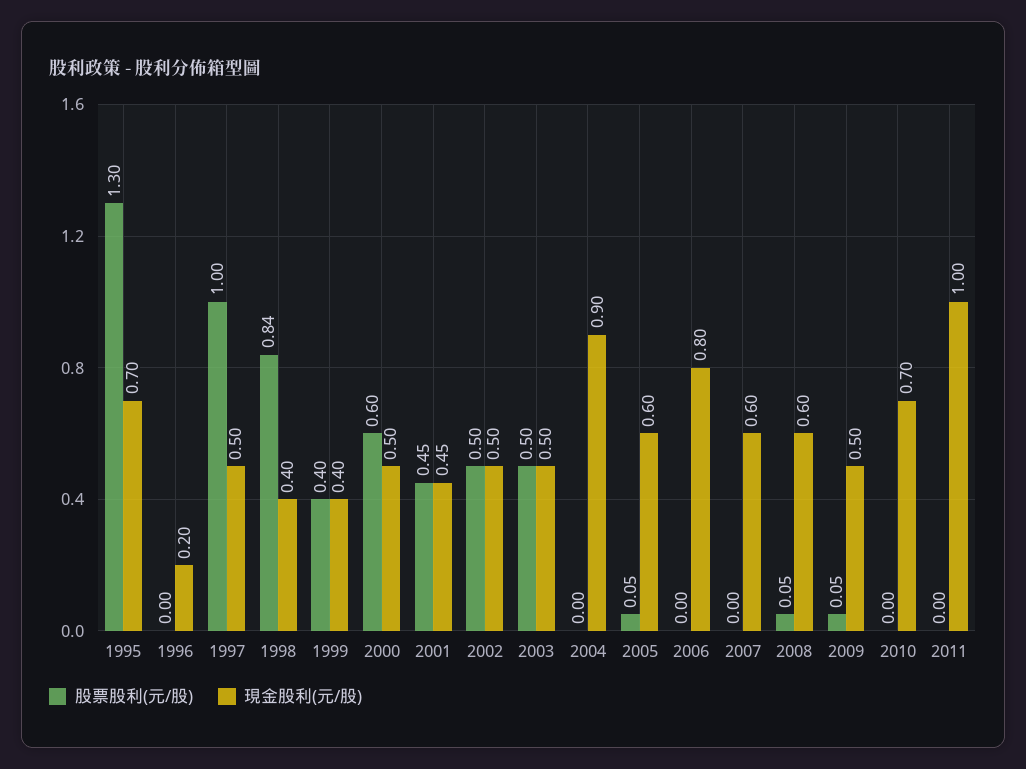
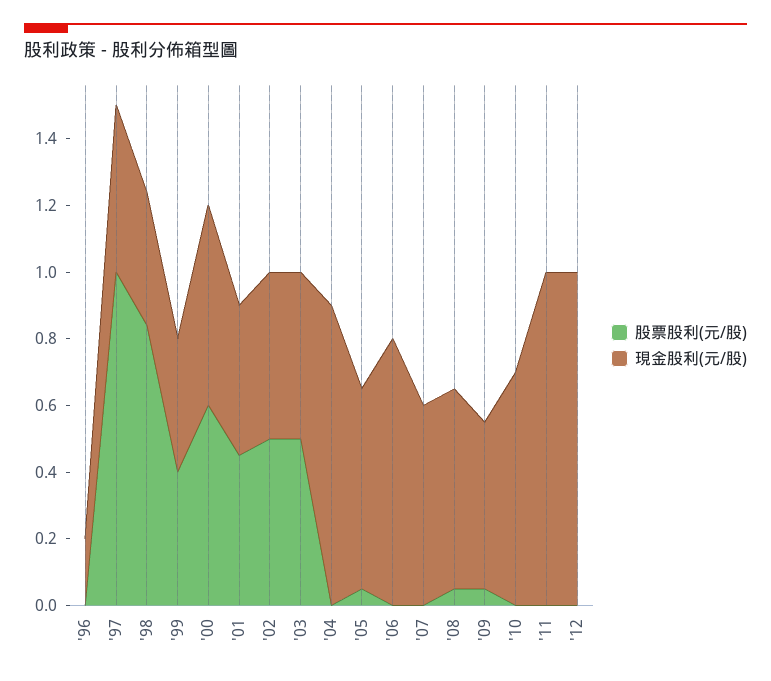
股票股利(元/股), 1995: 1.3 -> none
現金股利(元/股), 1995: 0.7 -> none
現金股利(元/股), 2000: 0.5 -> 0.6
股票股利(元/股), '12: none -> 0
現金股利(元/股), '12: none -> 1

